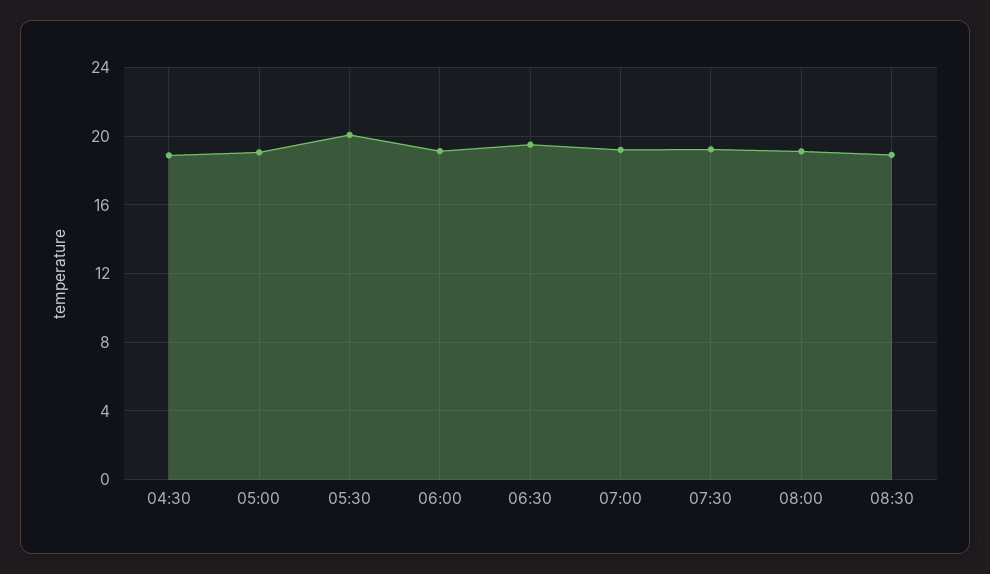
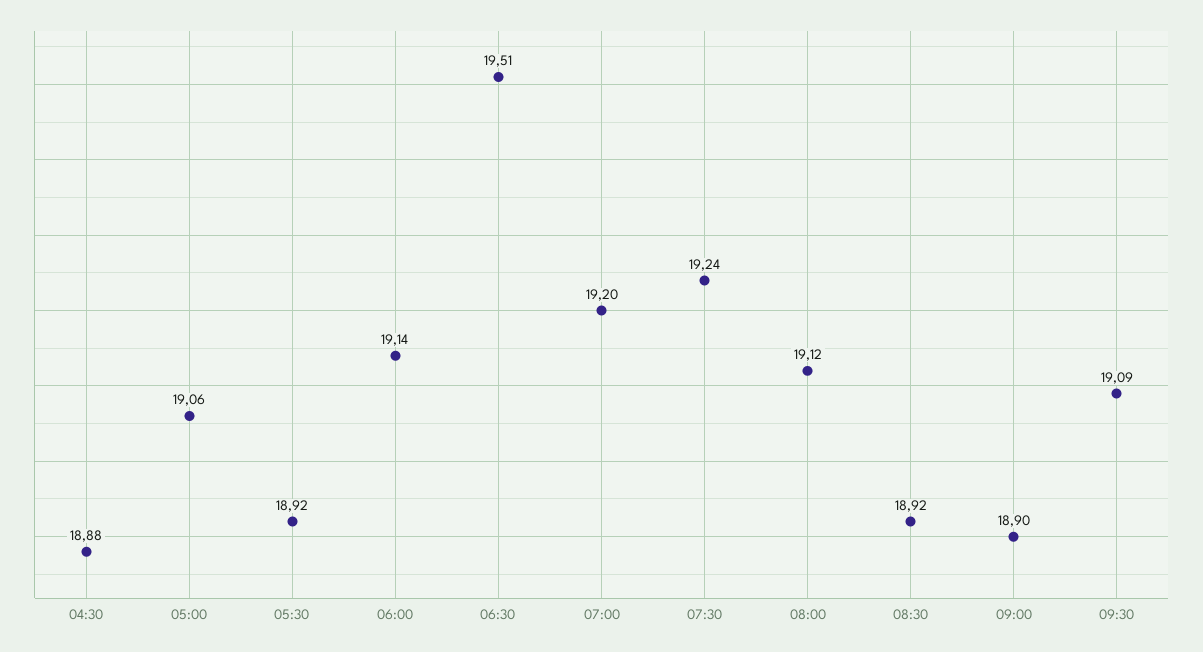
05:30: 20 -> 18.92
09:00: none -> 18.9
09:30: none -> 19.09

